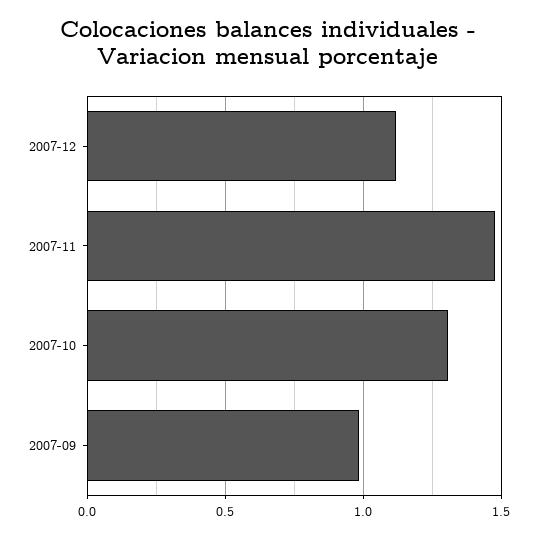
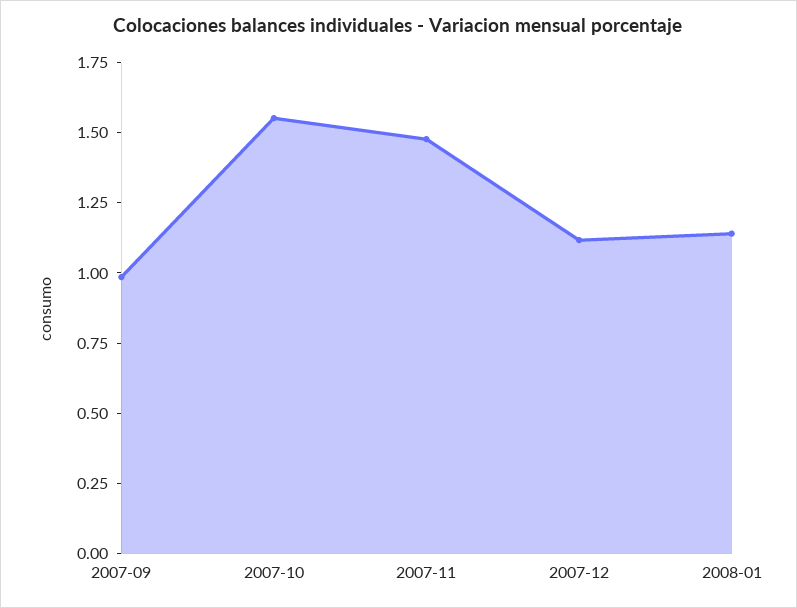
2007-10: 1.3 -> 1.55
2008-01: none -> 1.15

